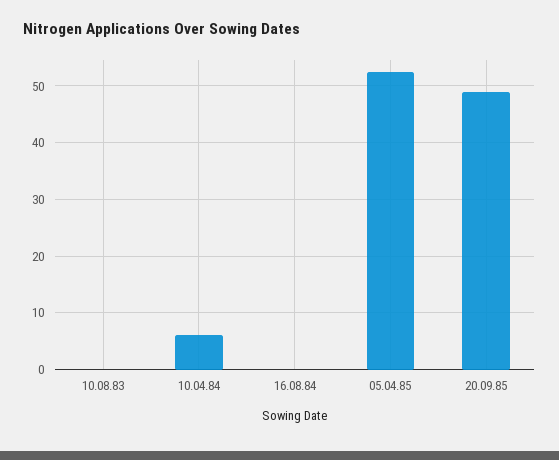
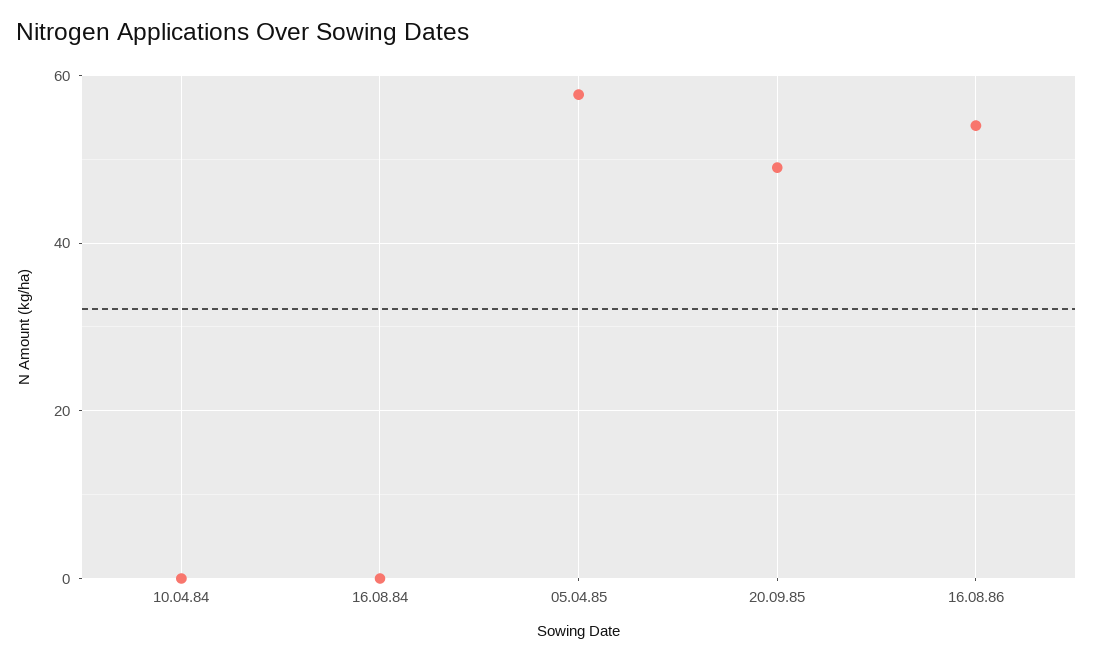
10.08.83: 0 -> none
10.04.84: 6 -> 0
05.04.85: 52 -> 58
16.08.86: none -> 54

